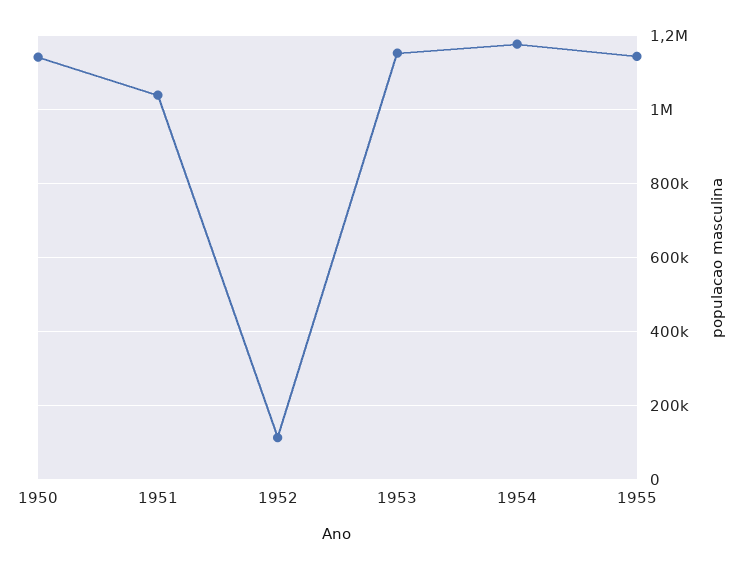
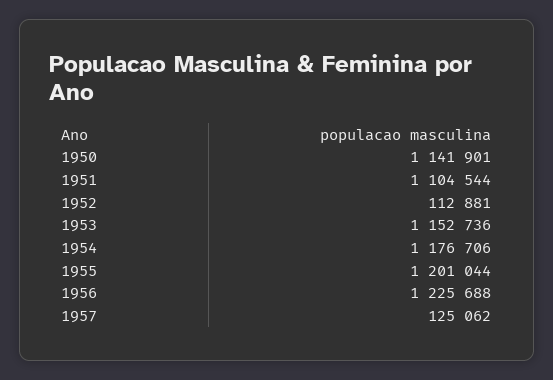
1951: 1040000 -> 1104544
1955: 1140000 -> 1201044
1956: none -> 1225688
1957: none -> 125062

